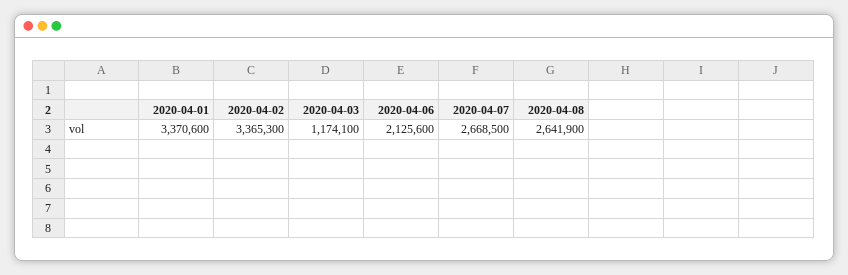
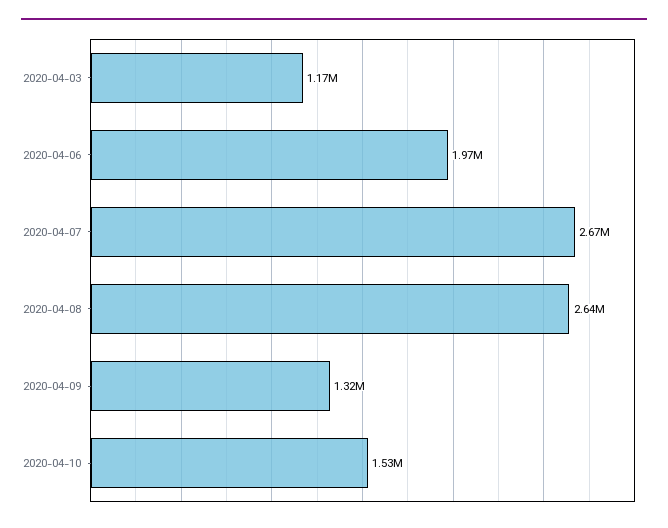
2020-04-01: 3370600 -> none
2020-04-02: 3365300 -> none
2020-04-06: 2125600 -> 1970000
2020-04-09: none -> 1320000
2020-04-10: none -> 1530000

